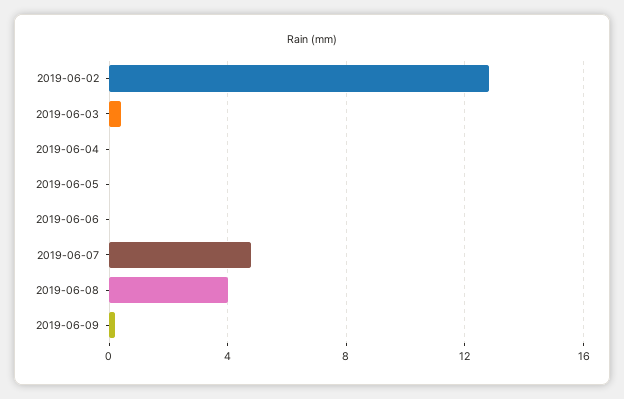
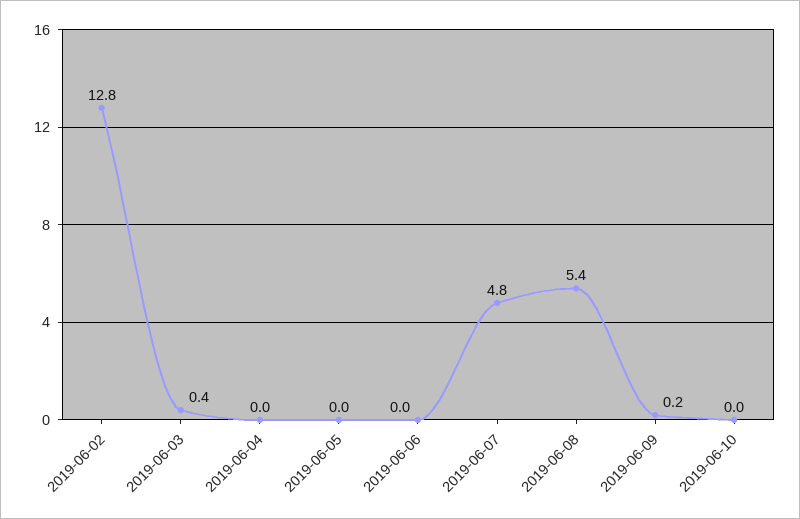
2019-06-08: 4 -> 5.4
2019-06-10: none -> 0

